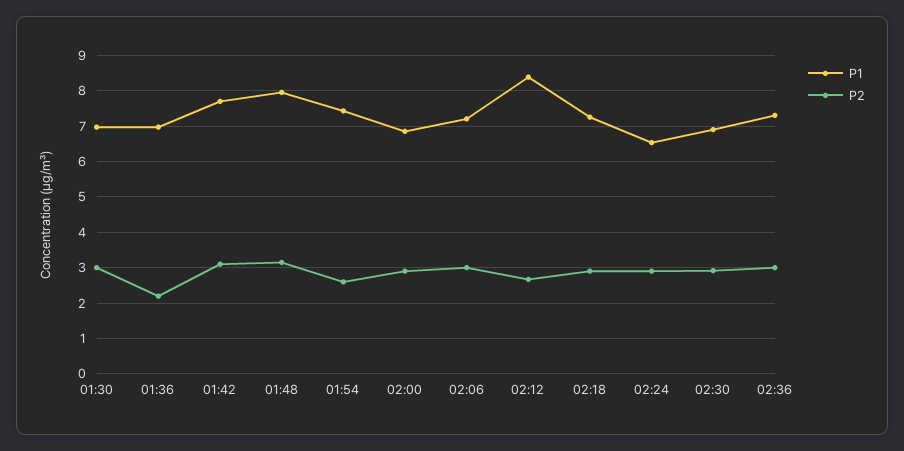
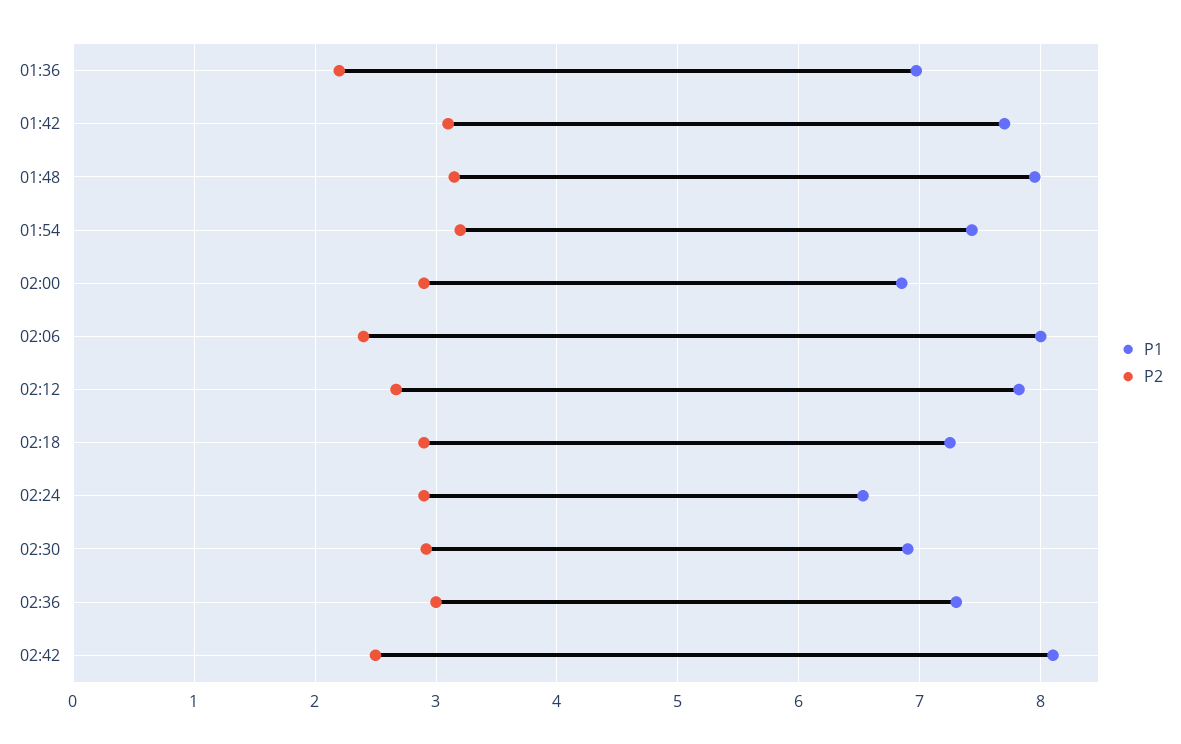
P1, 01:30: 7 -> none
P2, 01:30: 3 -> none
P2, 01:54: 2.6 -> 3.2
P1, 02:06: 7.2 -> 8
P2, 02:06: 3 -> 2.4
P1, 02:12: 8.4 -> 7.8
P1, 02:42: none -> 8.1
P2, 02:42: none -> 2.5

